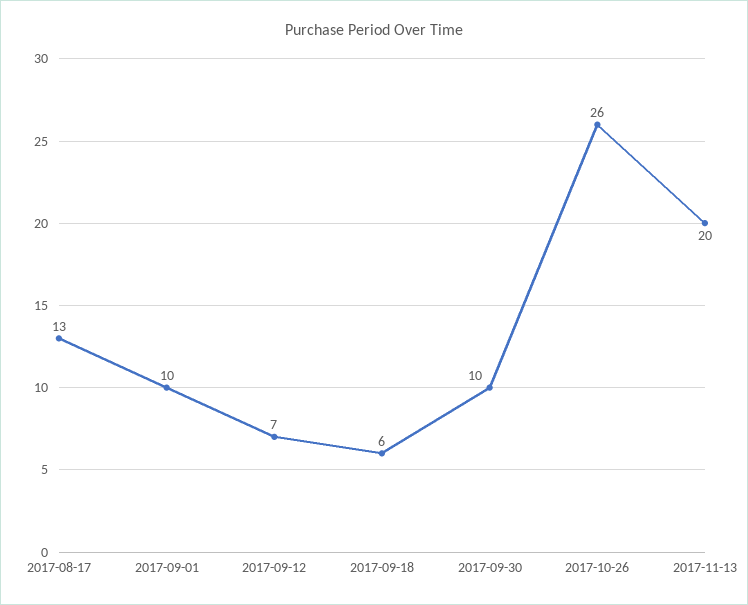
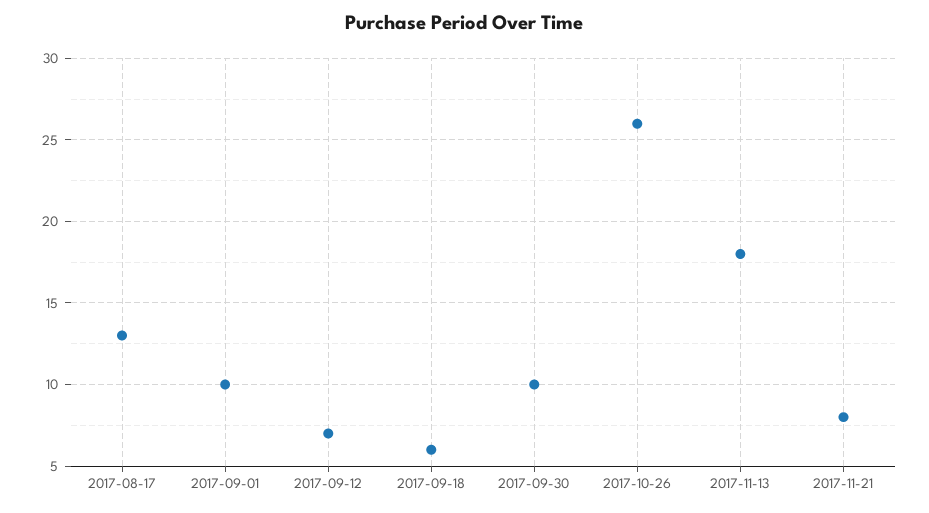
2017-11-13: 20 -> 18
2017-11-21: none -> 8

